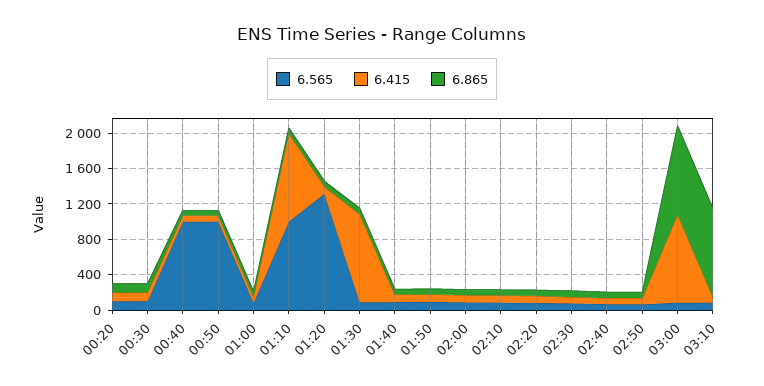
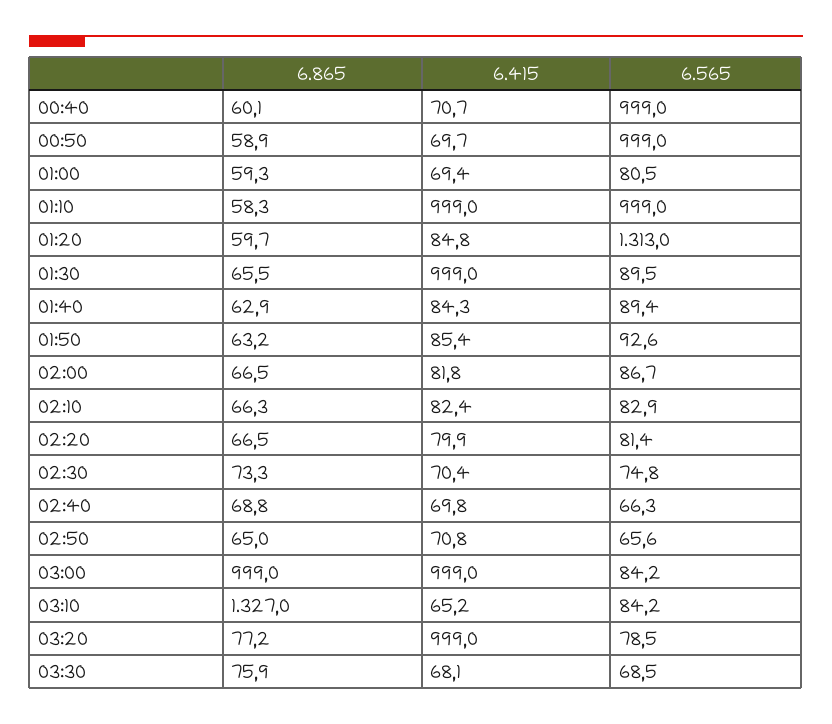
6.565, 00:20: 100 -> none
6.415, 00:20: 100 -> none
6.865, 00:20: 100 -> none
6.565, 00:30: 100 -> none
6.415, 00:30: 100 -> none
6.865, 00:30: 100 -> none
6.865, 03:10: 1000 -> 1327
6.865, 03:20: none -> 77.2
6.415, 03:20: none -> 999
6.565, 03:20: none -> 78.5
6.865, 03:30: none -> 75.9
6.415, 03:30: none -> 68.1
6.565, 03:30: none -> 68.5

